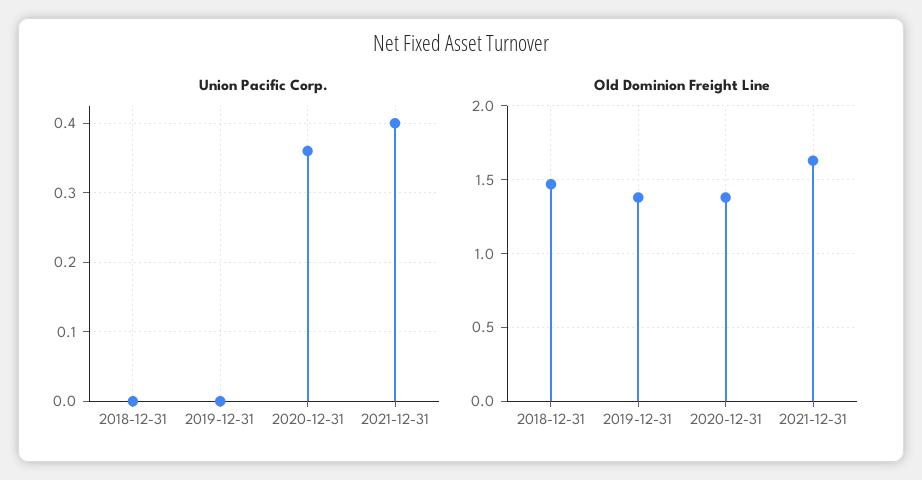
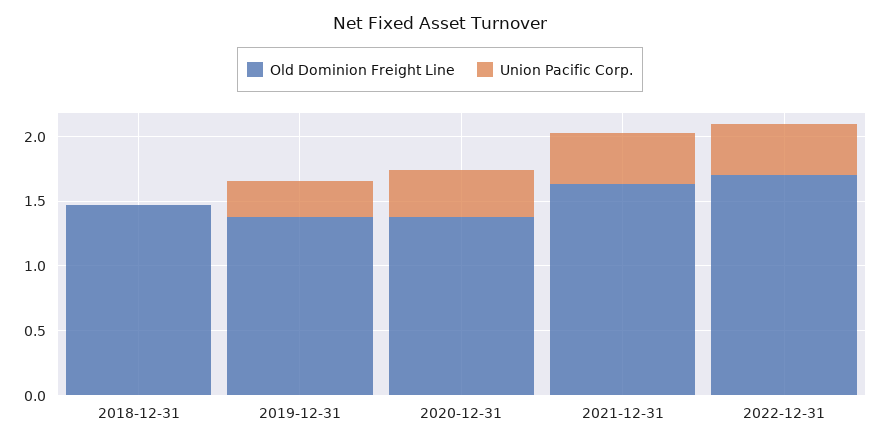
Union Pacific Corp., 2019-12-31: 0 -> 0.3
Old Dominion Freight Line, 2022-12-31: none -> 1.7
Union Pacific Corp., 2022-12-31: none -> 0.4

